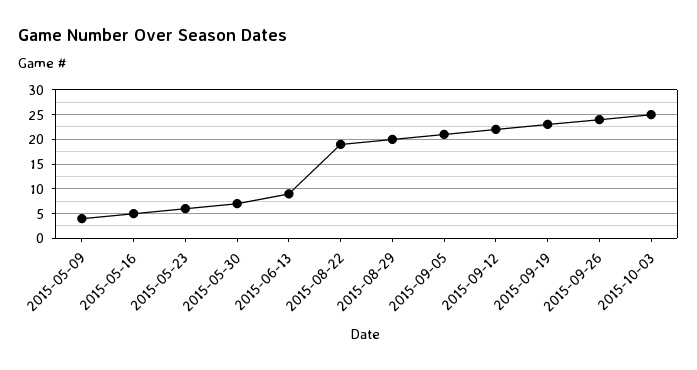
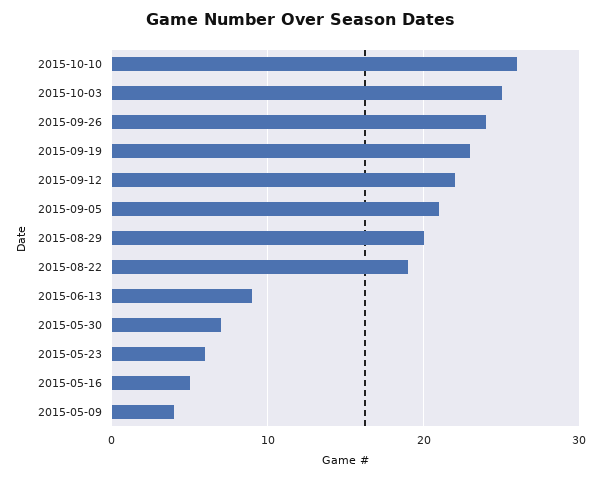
2015-10-10: none -> 26

